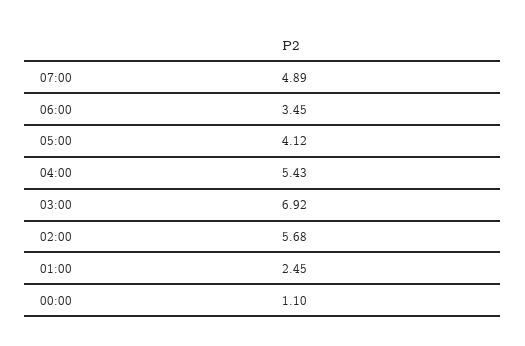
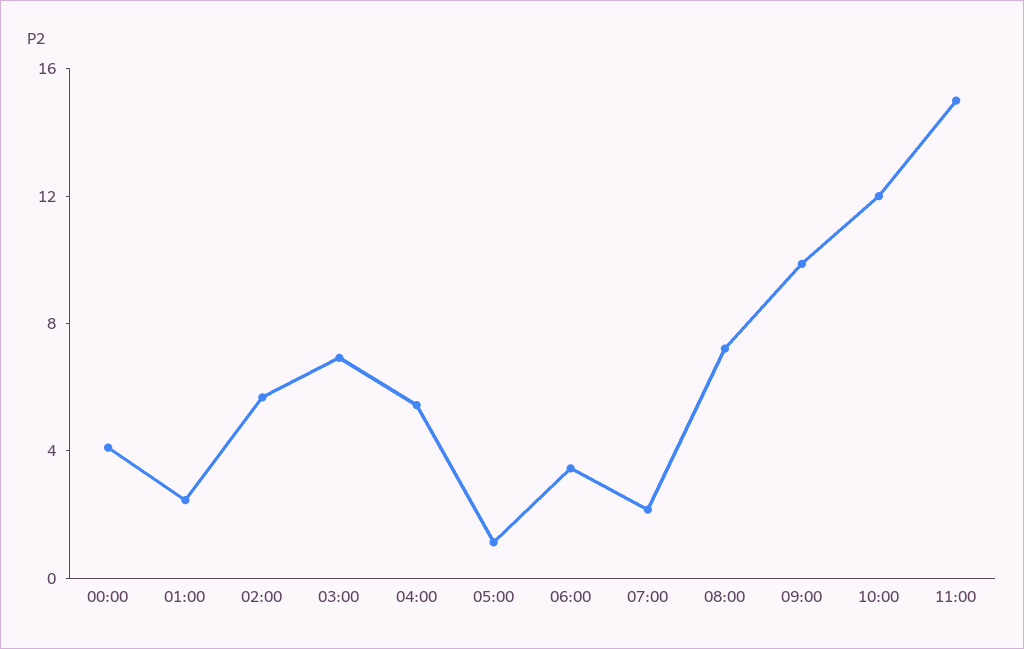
07:00: 4.89 -> 2
05:00: 4.12 -> 1
00:00: 1.1 -> 4
08:00: none -> 7
09:00: none -> 10
10:00: none -> 12
11:00: none -> 15

